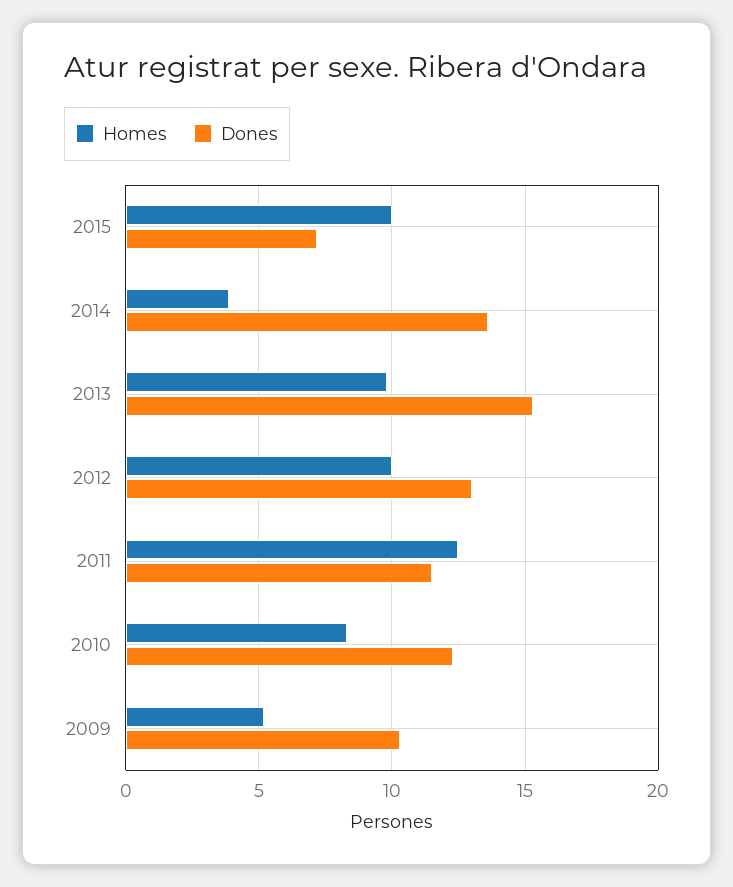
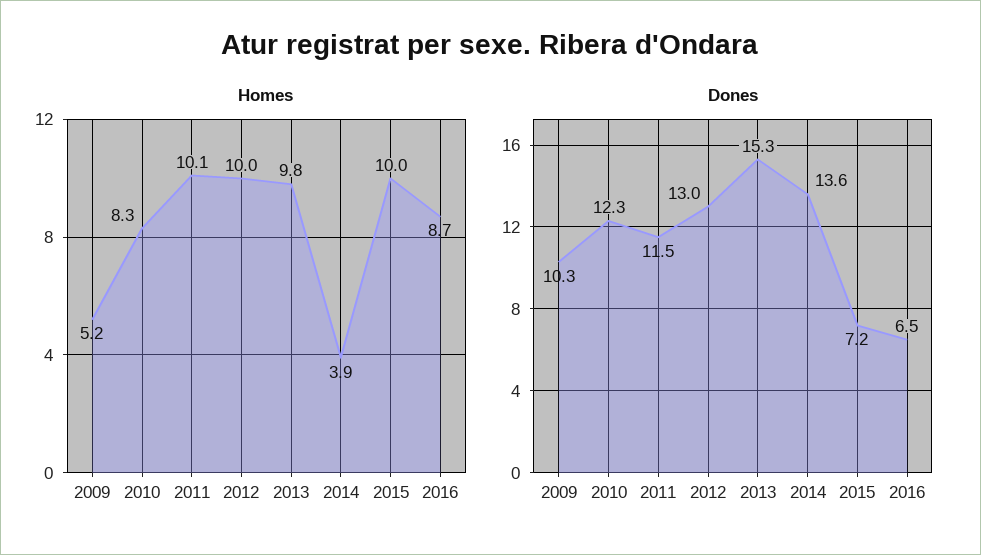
Homes, 2011: 12.5 -> 10.1
Homes, 2016: none -> 8.7
Dones, 2016: none -> 6.5

